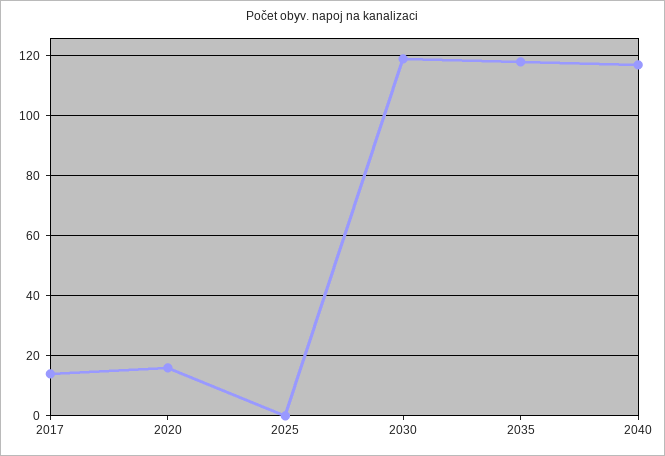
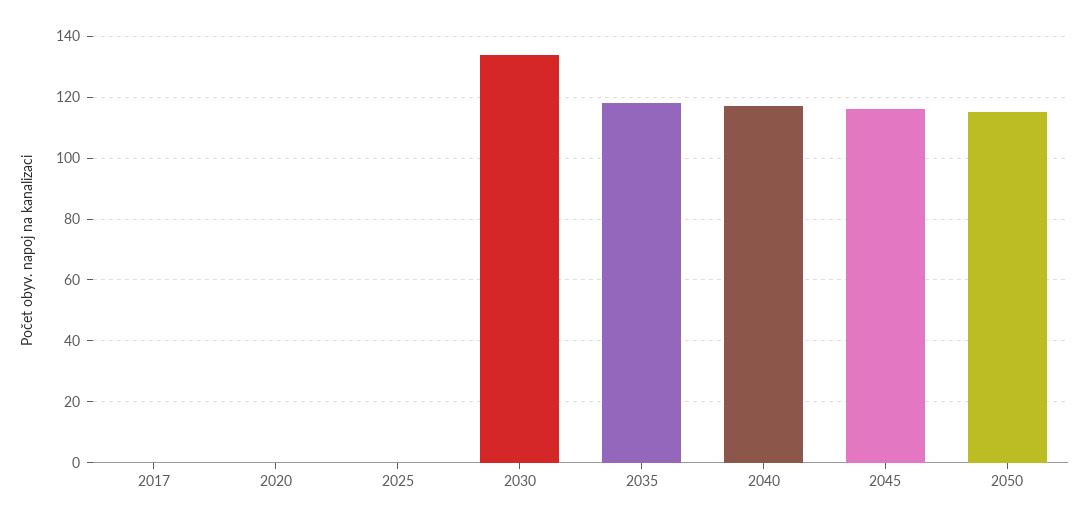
2017: 15 -> 0
2020: 15 -> 0
2030: 120 -> 135
2045: none -> 115
2050: none -> 115

